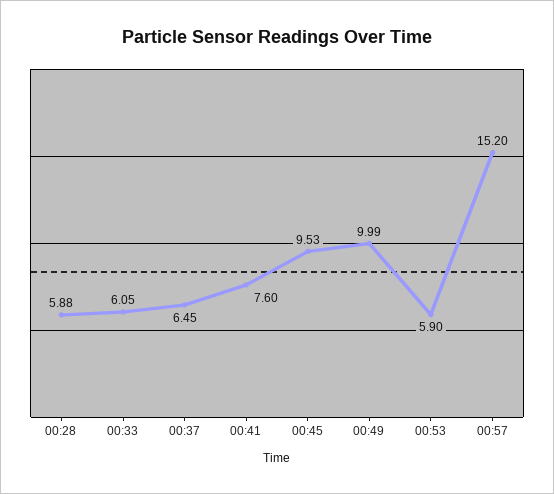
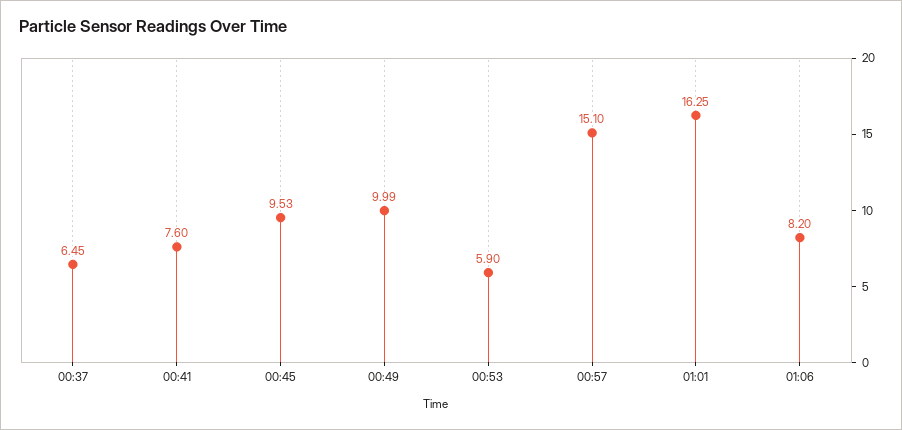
00:28: 5.88 -> none
00:33: 6.05 -> none
00:57: 15.2 -> 15.1
01:01: none -> 16.25
01:06: none -> 8.2

